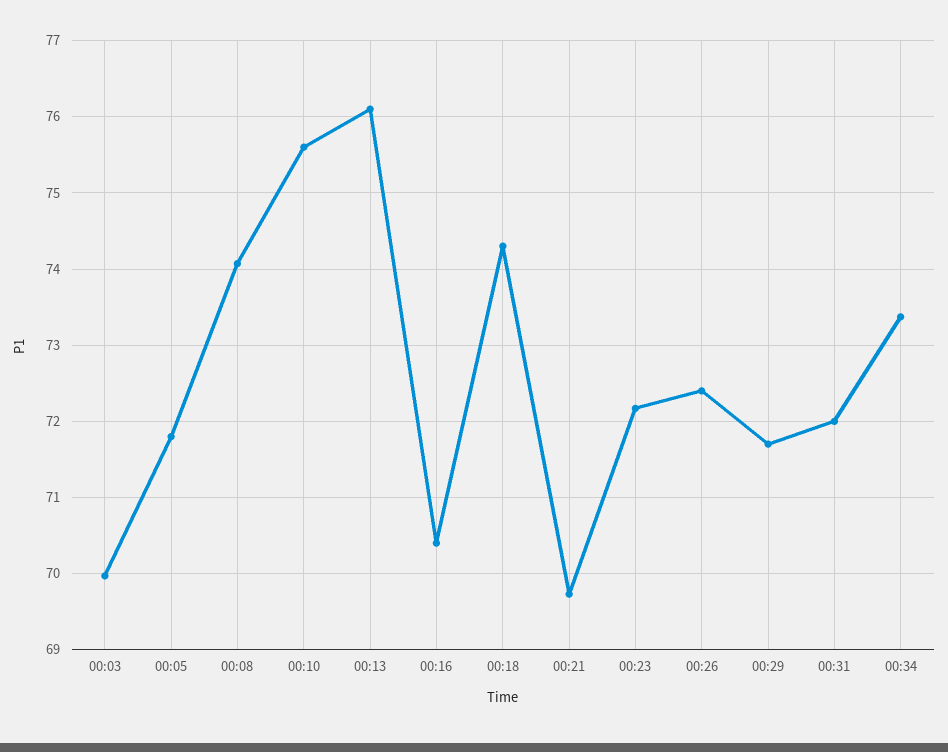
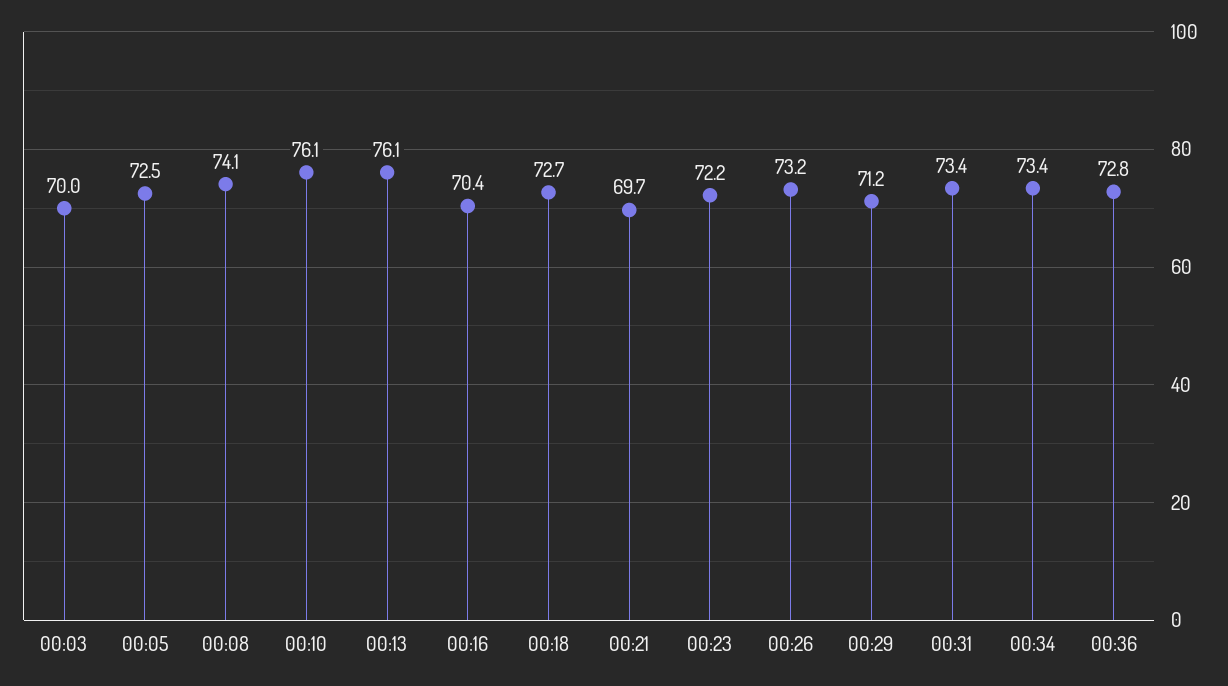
00:05: 71.8 -> 72.5
00:10: 75.6 -> 76.1
00:18: 74.3 -> 72.7
00:26: 72.4 -> 73.2
00:29: 71.7 -> 71.2
00:31: 72 -> 73.4
00:36: none -> 72.8

